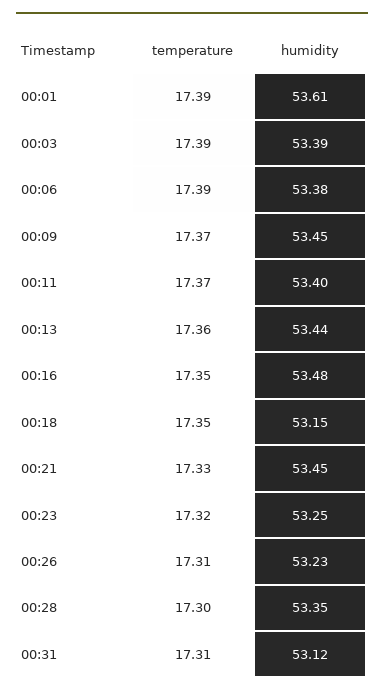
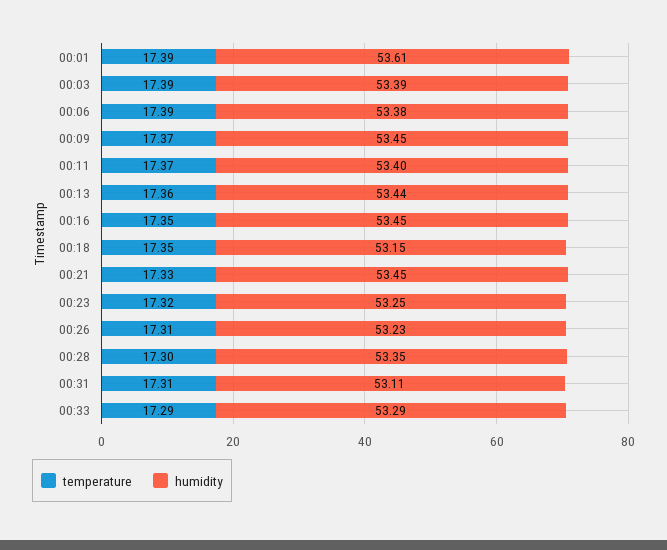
humidity, 00:16: 53.48 -> 53.45
humidity, 00:31: 53.12 -> 53.11
temperature, 00:33: none -> 17.29
humidity, 00:33: none -> 53.29

